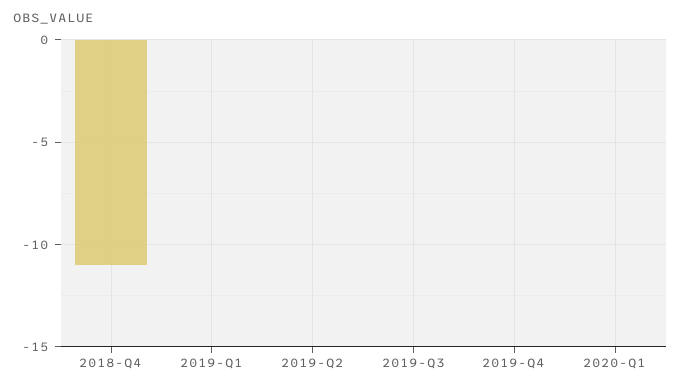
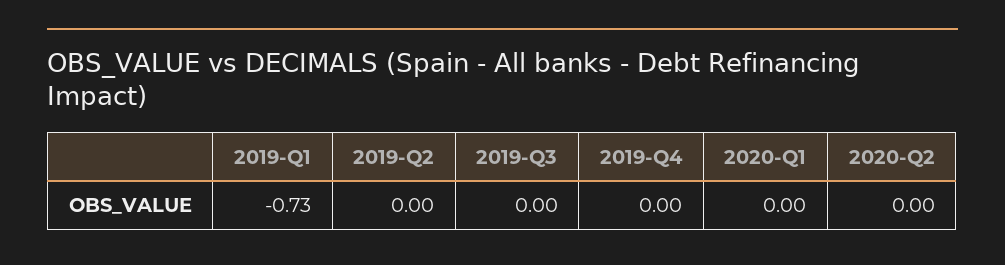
2018-Q4: -11 -> none
2019-Q1: 0 -> -0.73
2020-Q2: none -> 0

